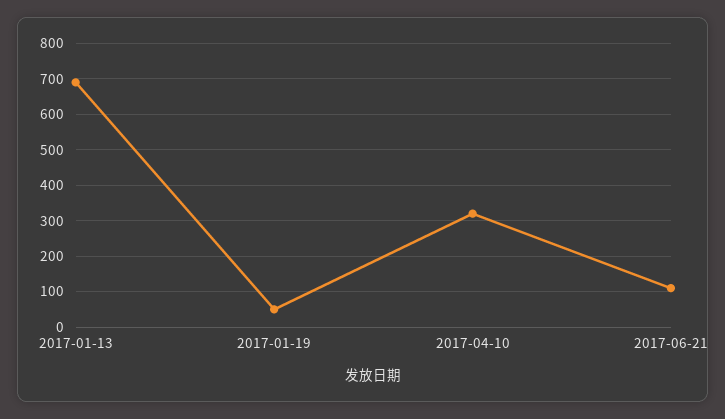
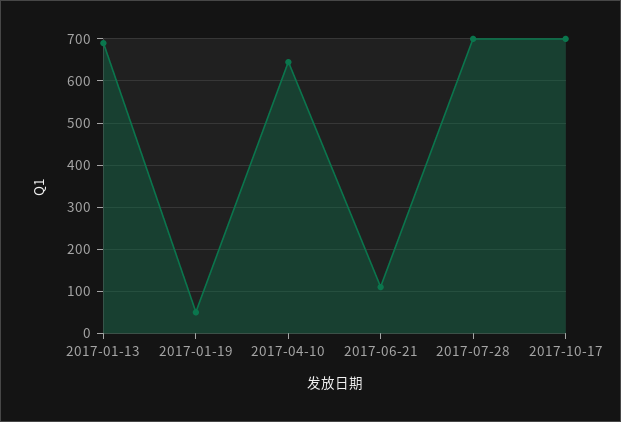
2017-04-10: 320 -> 640
2017-07-28: none -> 700
2017-10-17: none -> 700

